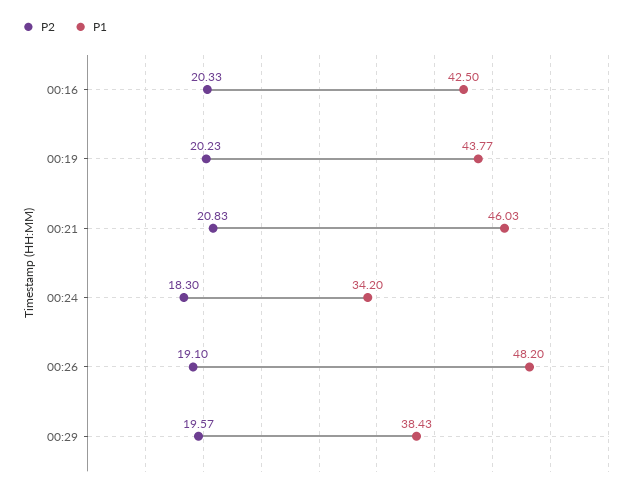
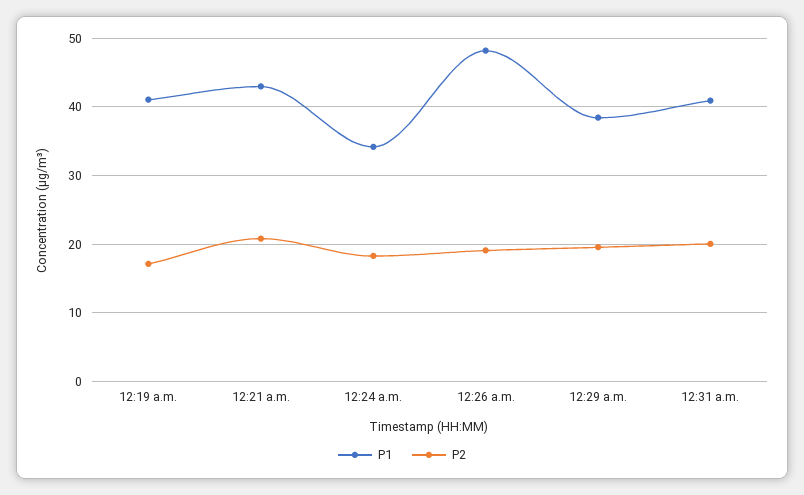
P2, 00:16: 20.33 -> none
P1, 00:16: 42.5 -> none
P2, 00:19: 20.23 -> 17
P1, 00:19: 43.77 -> 41
P1, 00:21: 46.03 -> 43
P1, 12:31 a.m.: none -> 41
P2, 12:31 a.m.: none -> 20

